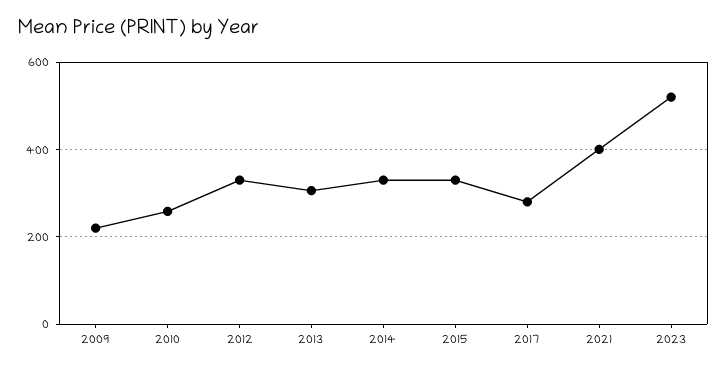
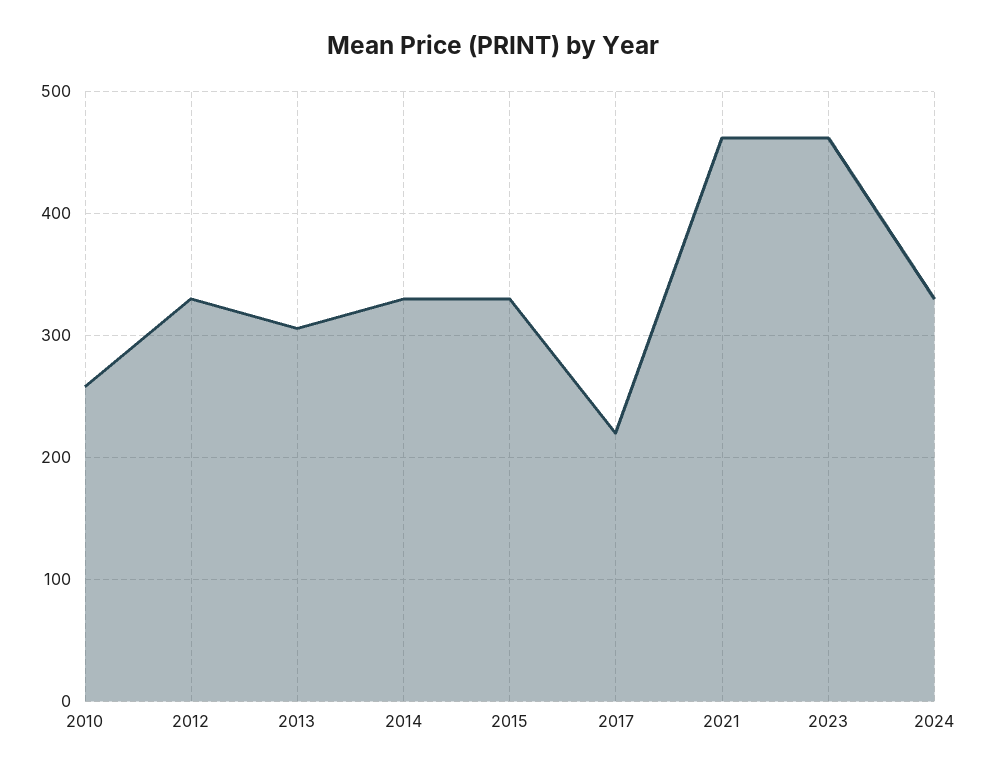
2009: 220 -> none
2017: 280 -> 220
2021: 400 -> 460
2023: 520 -> 460
2024: none -> 330

